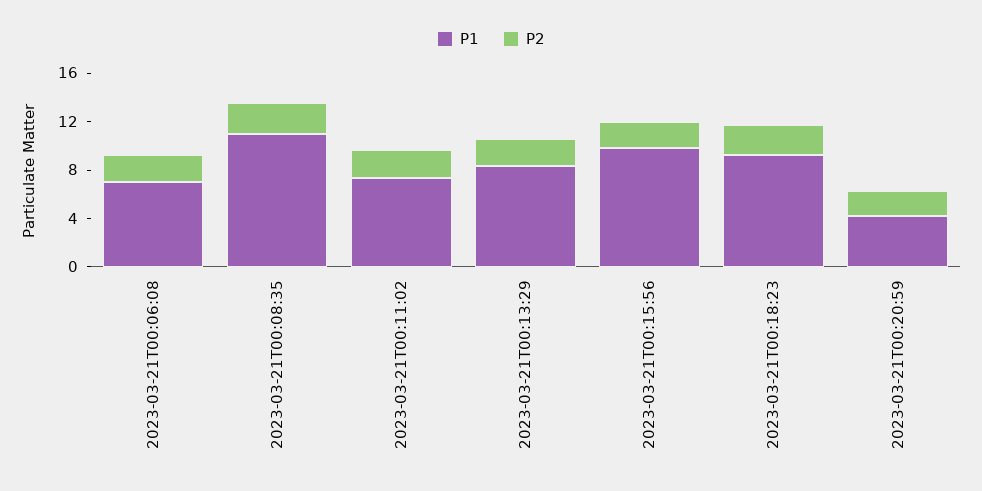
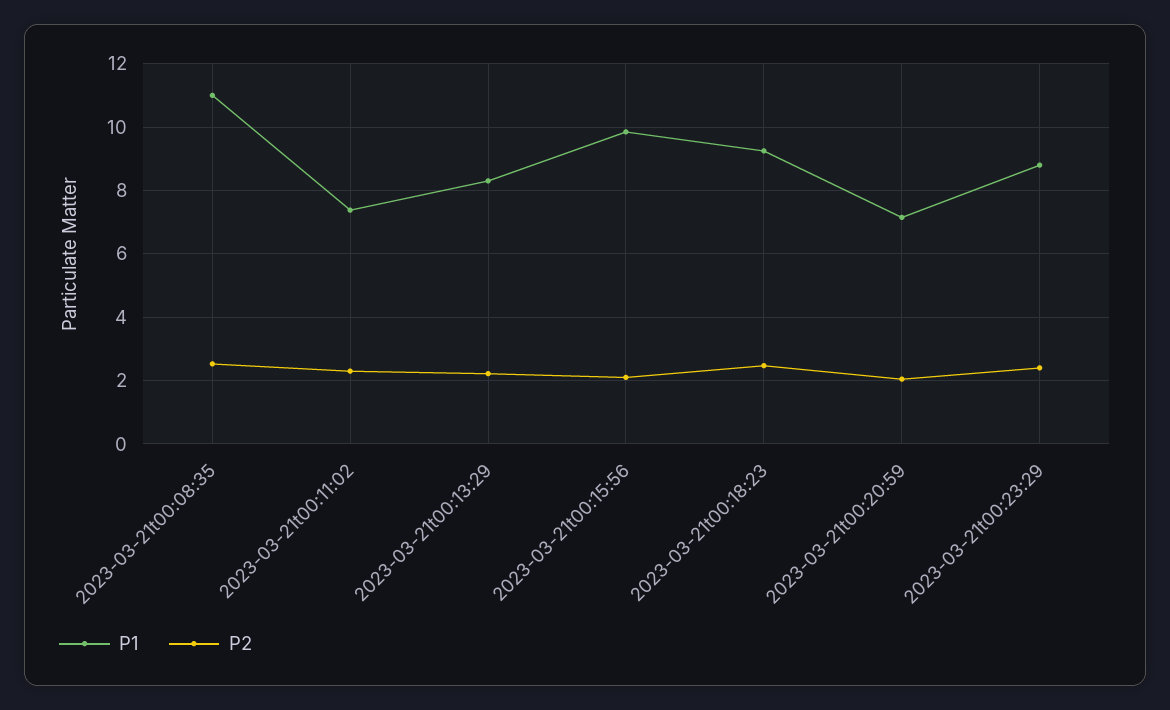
P1, 2023-03-21T00:06:08: 7 -> none
P2, 2023-03-21T00:06:08: 2 -> none
P1, 2023-03-21T00:20:59: 4 -> 7.2
P1, 2023-03-21t00:23:29: none -> 8.8
P2, 2023-03-21t00:23:29: none -> 2.4

